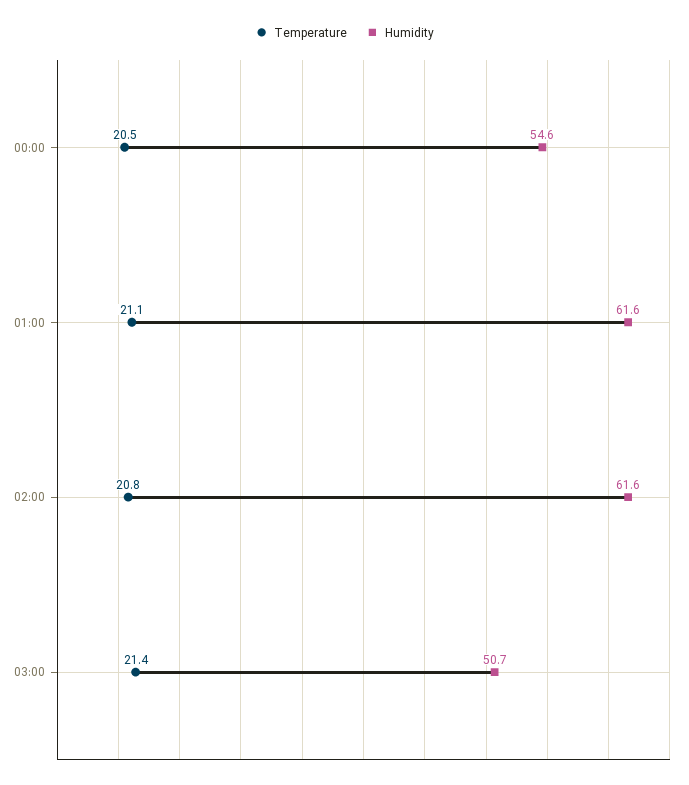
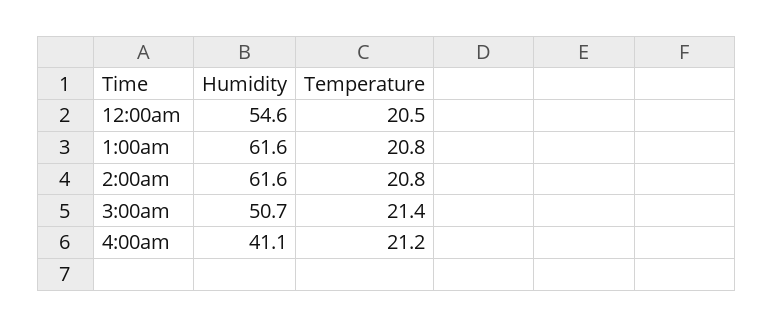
Temperature, 01:00: 21.1 -> 20.8
Humidity, 4:00am: none -> 41.1
Temperature, 4:00am: none -> 21.2

